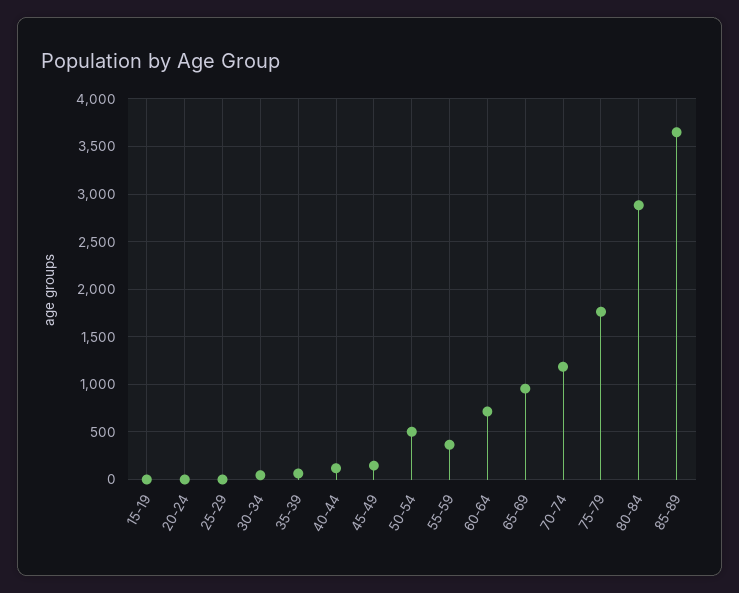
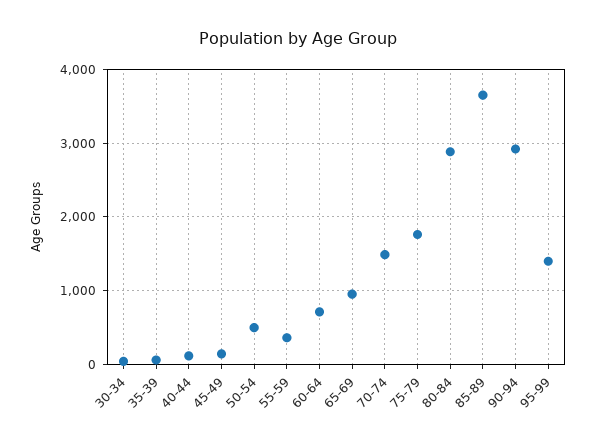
15-19: 0 -> none
20-24: 0 -> none
25-29: 0 -> none
70-74: 1200 -> 1500
90-94: none -> 2900
95-99: none -> 1400

